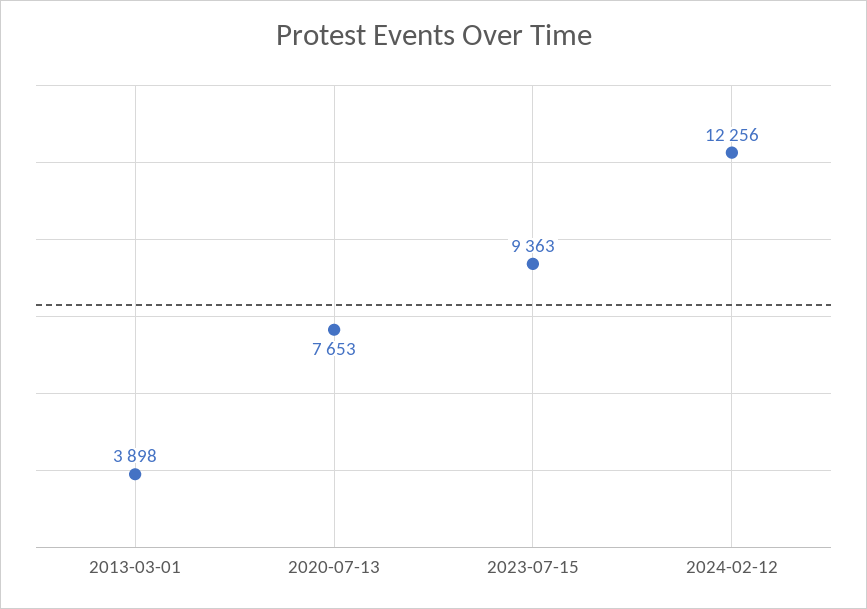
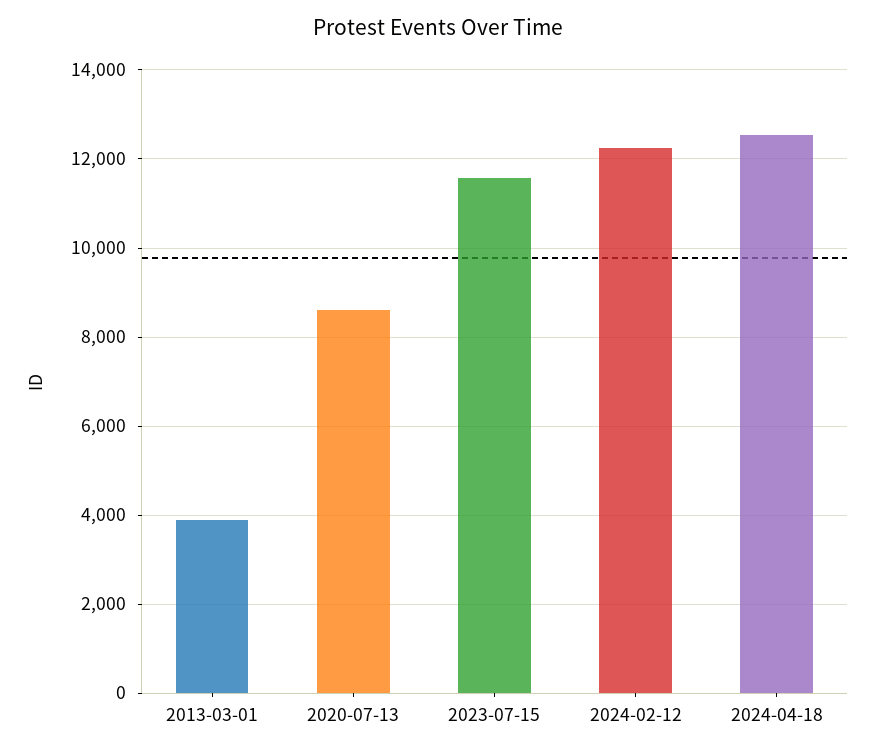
2020-07-13: 7653 -> 8600
2023-07-15: 9363 -> 11600
2024-04-18: none -> 12600

